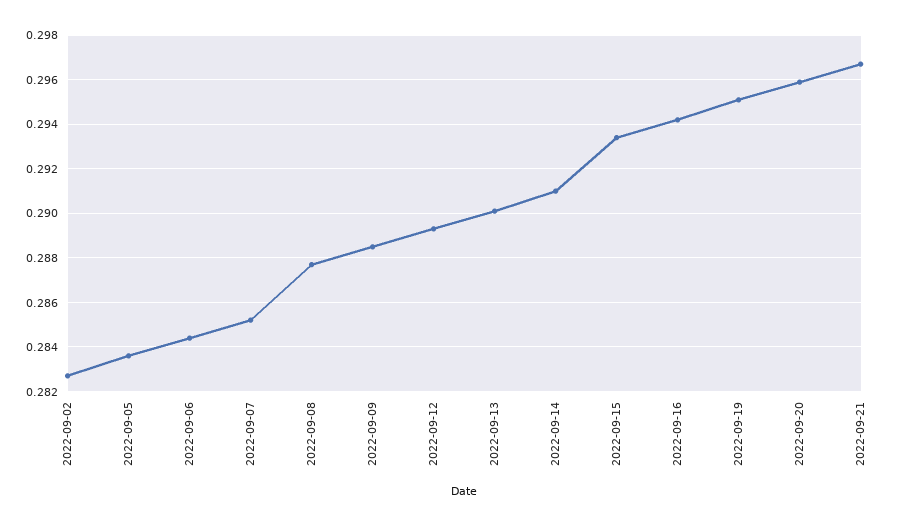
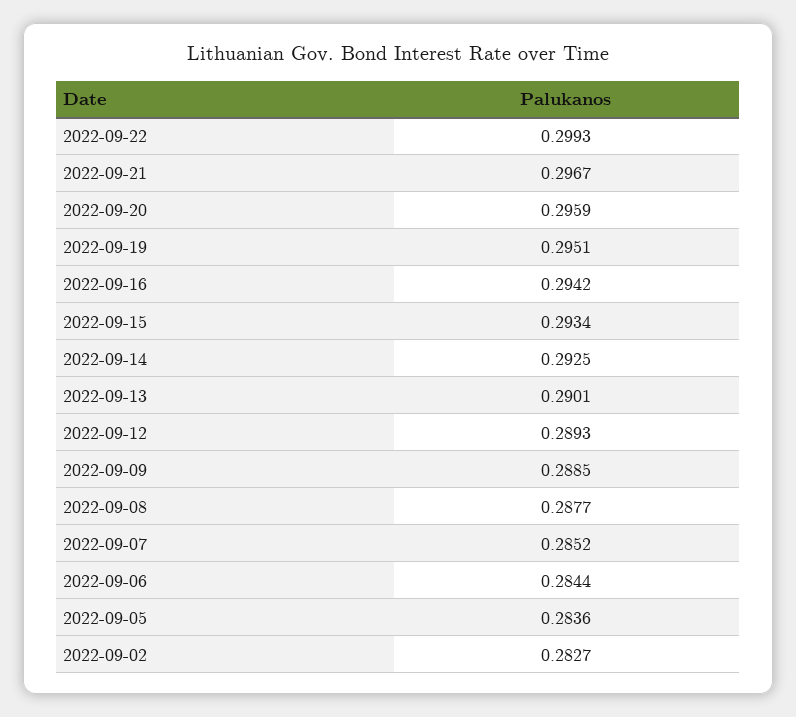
2022-09-14: 0.291 -> 0.2925
2022-09-22: none -> 0.2993

